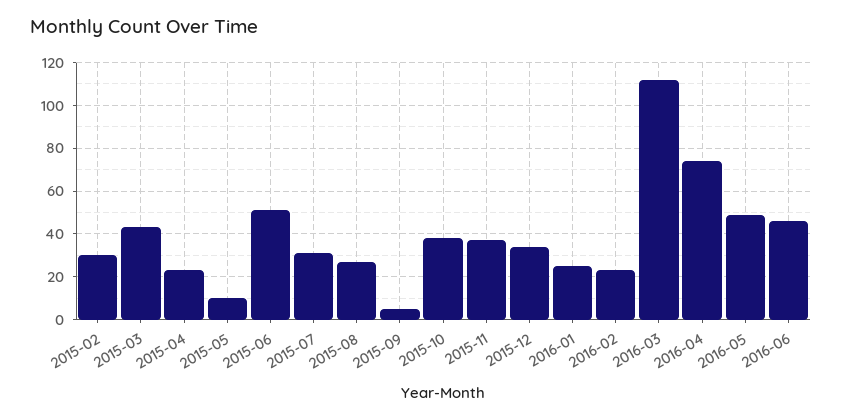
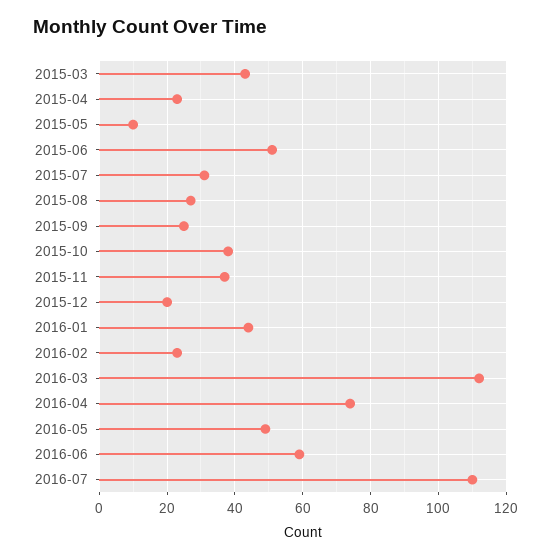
2015-02: 30 -> none
2015-09: 5 -> 25
2015-12: 35 -> 20
2016-01: 25 -> 45
2016-06: 45 -> 60
2016-07: none -> 110

